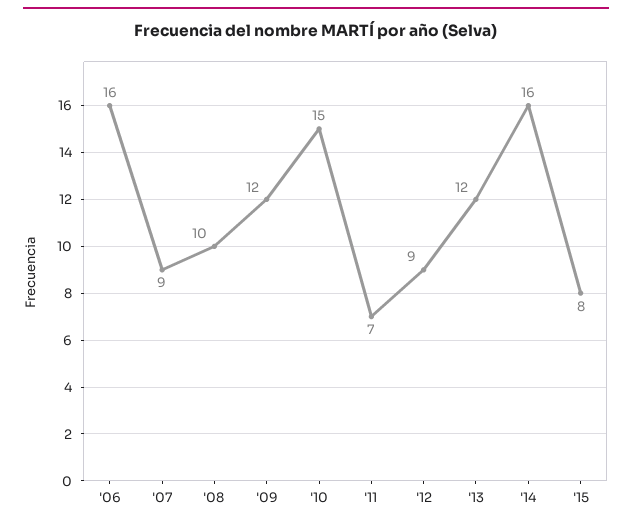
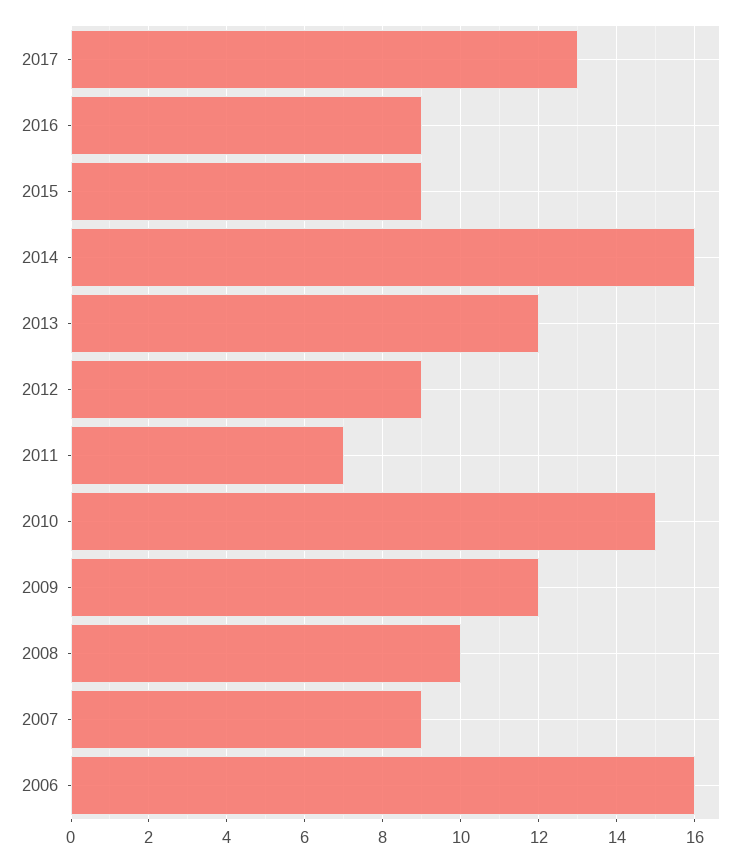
'15: 8 -> 9
2017: none -> 13
2016: none -> 9

